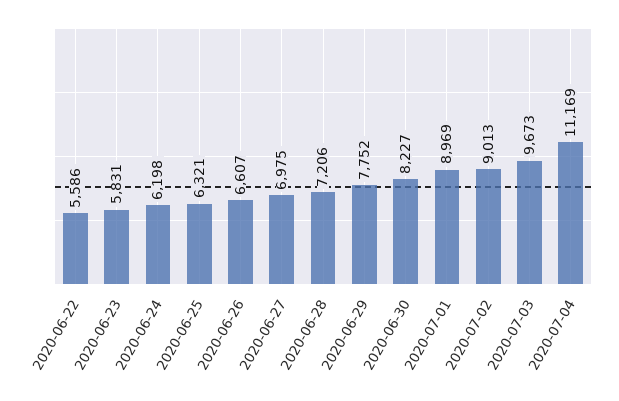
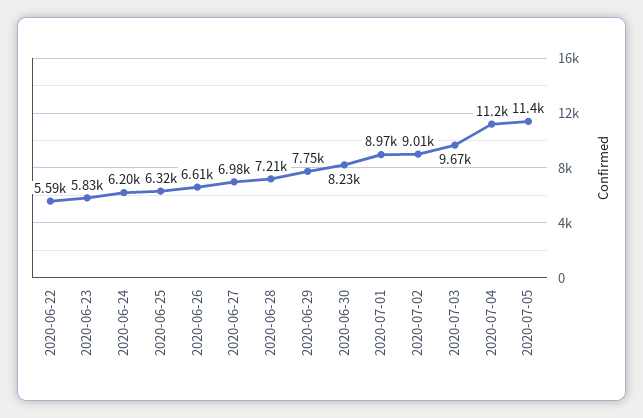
2020-07-05: none -> 11400

